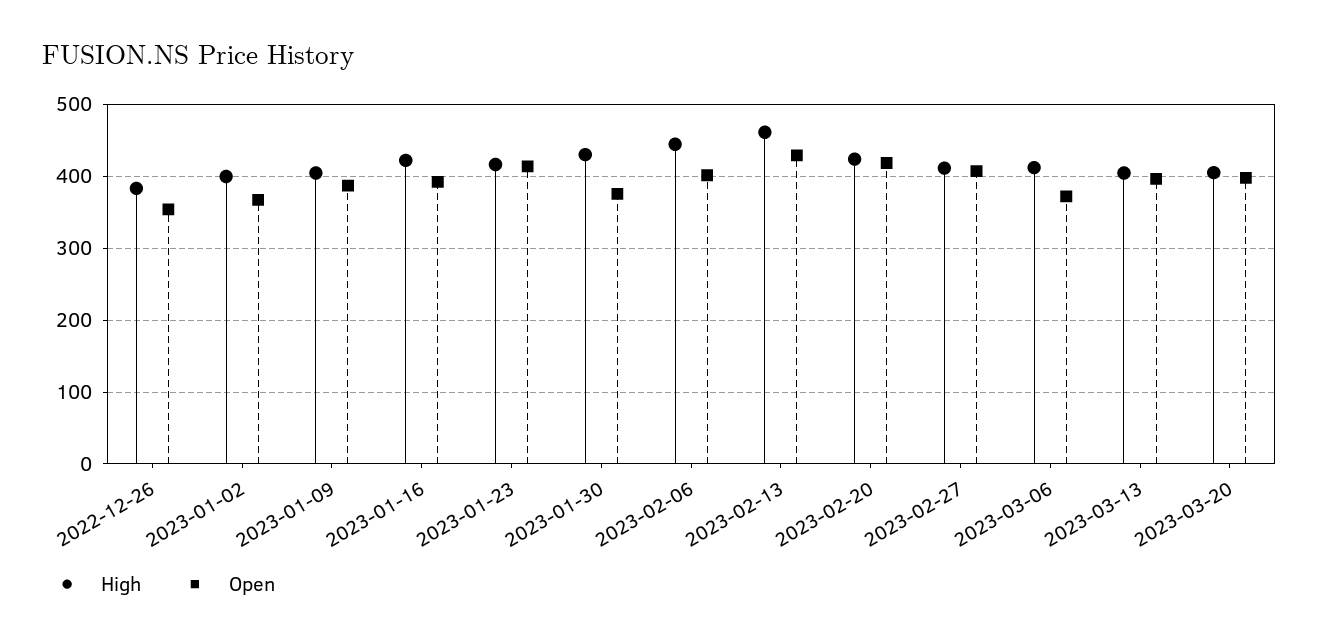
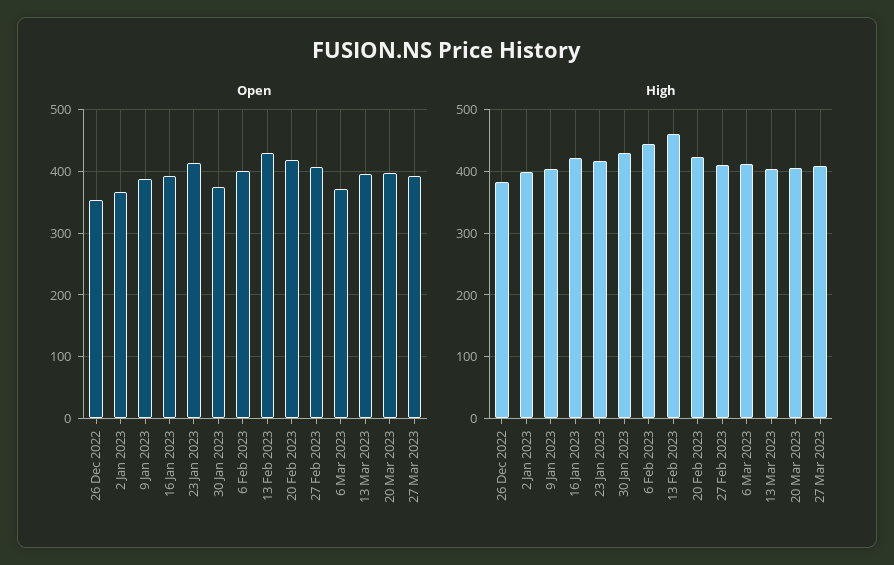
Open, 27 Mar 2023: none -> 390
High, 27 Mar 2023: none -> 410

